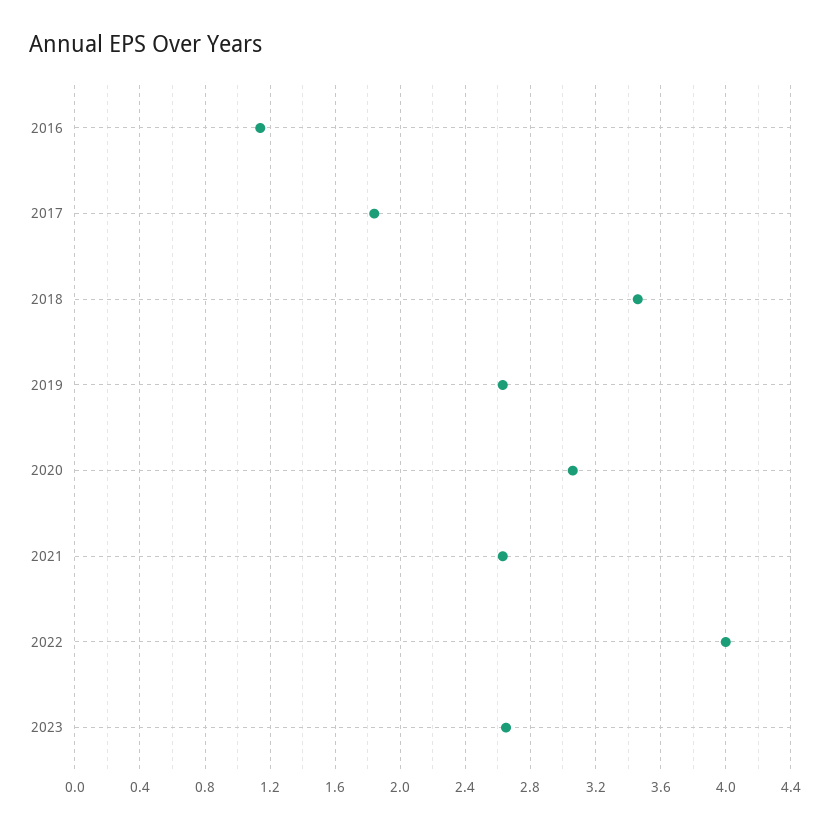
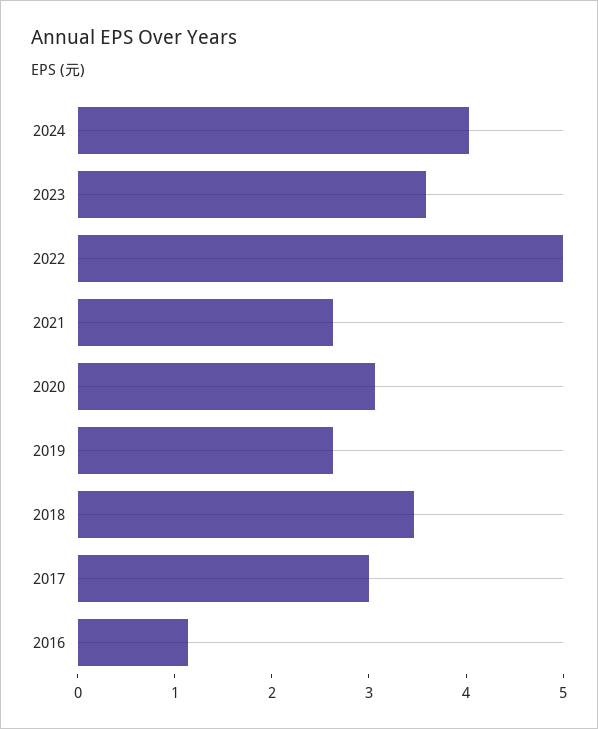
2017: 1.85 -> 3
2022: 4 -> 5
2023: 2.65 -> 3.6
2024: none -> 4

